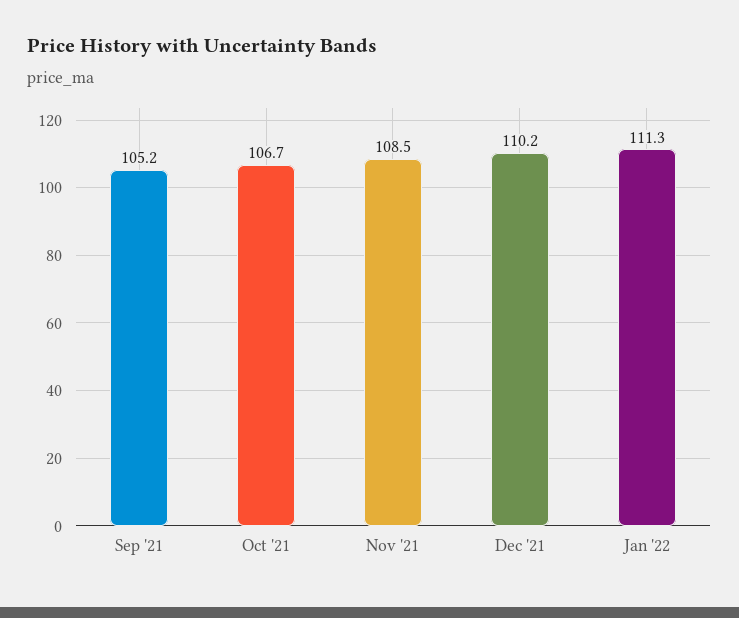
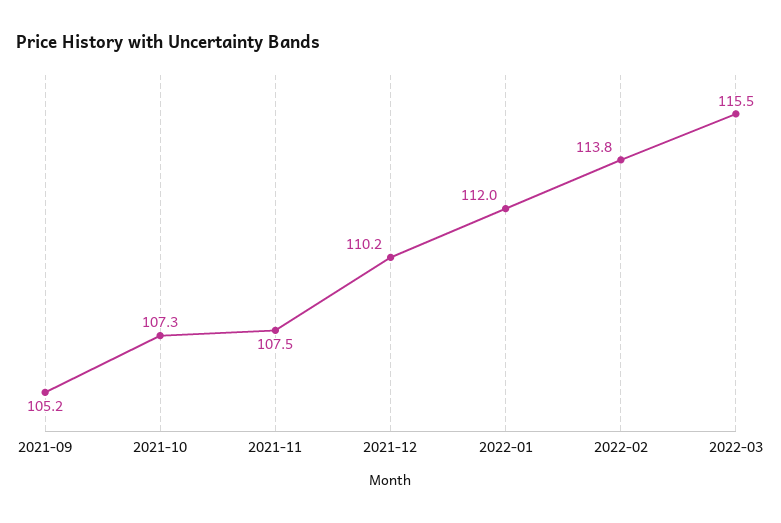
Oct '21: 106.7 -> 107.3
Nov '21: 108.5 -> 107.5
Jan '22: 111.3 -> 112
2022-02: none -> 113.8
2022-03: none -> 115.5

